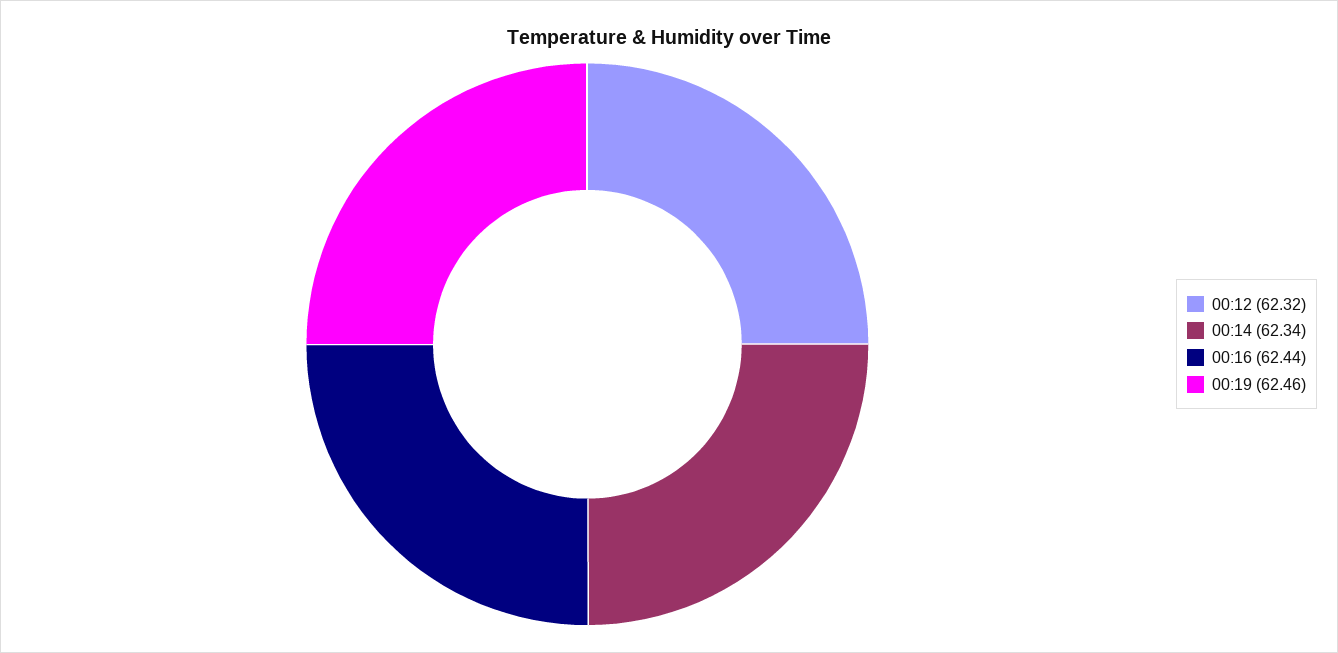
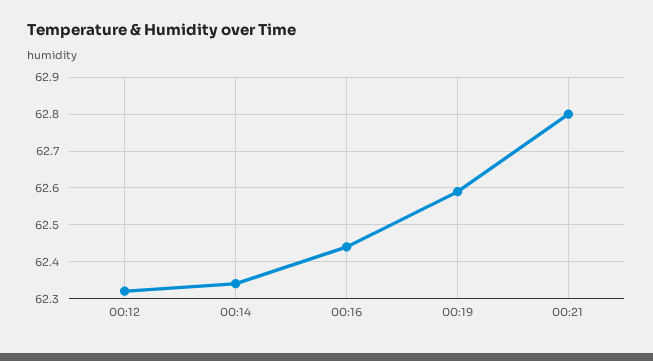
00:19: 62.46 -> 62.6
00:21: none -> 62.8

